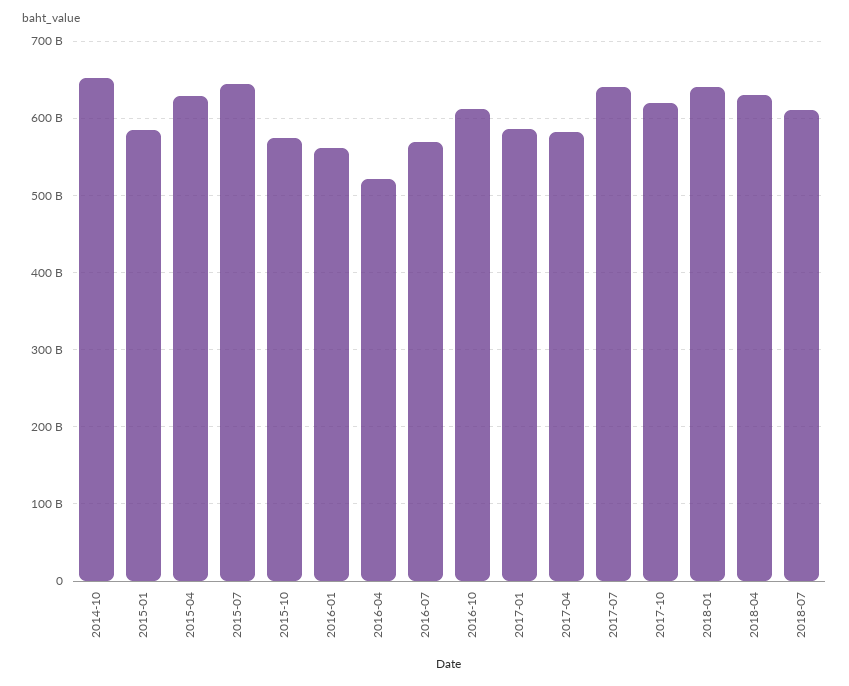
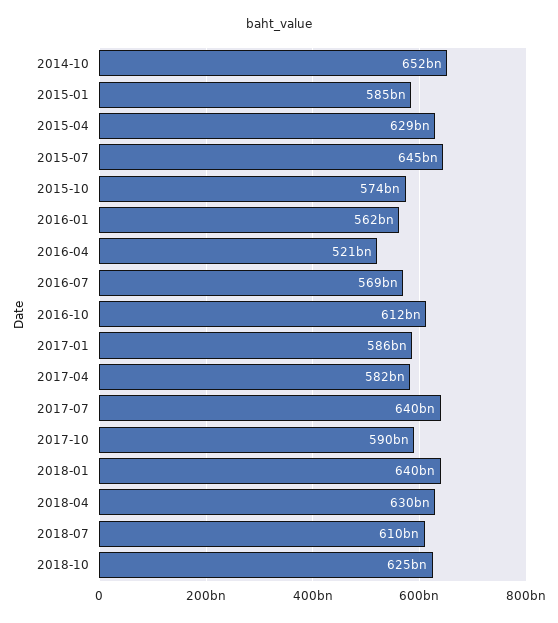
2017-10: 620000000000 -> 590000000000
2018-10: none -> 625000000000

